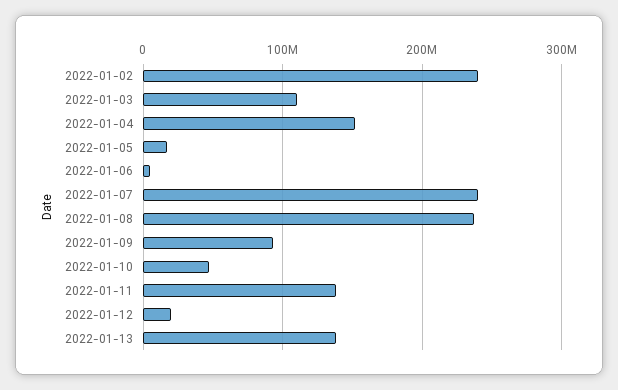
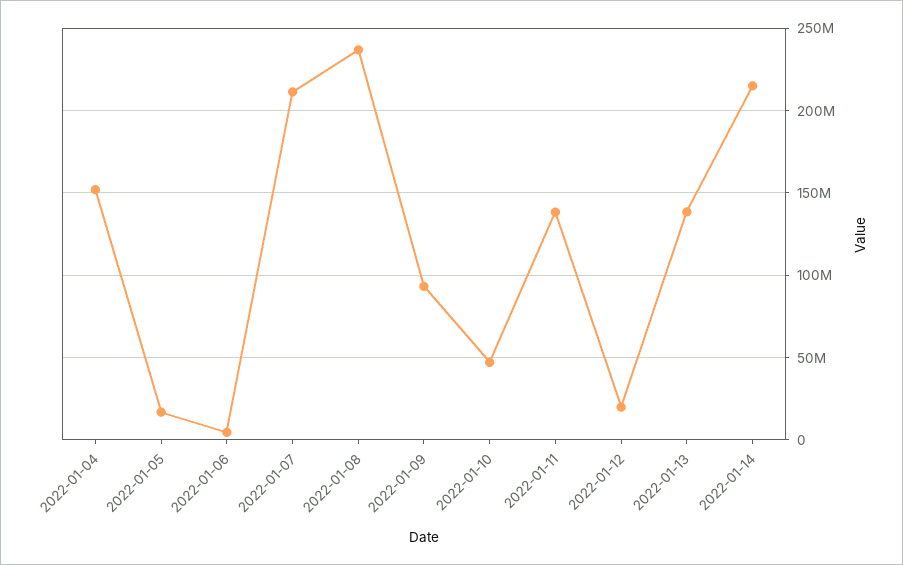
2022-01-02: 240000000 -> none
2022-01-03: 110000000 -> none
2022-01-07: 240000000 -> 210000000
2022-01-14: none -> 215000000

